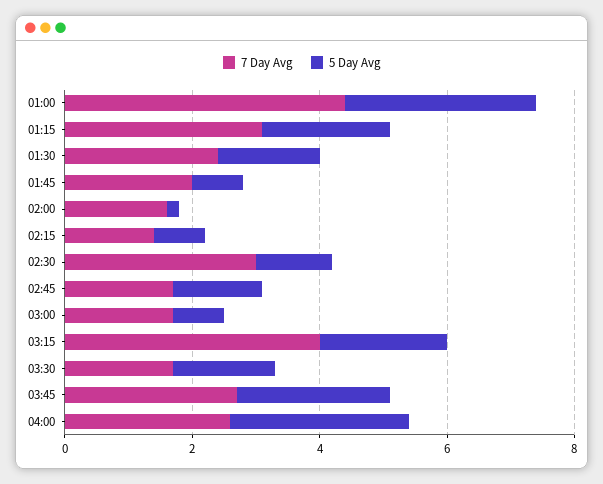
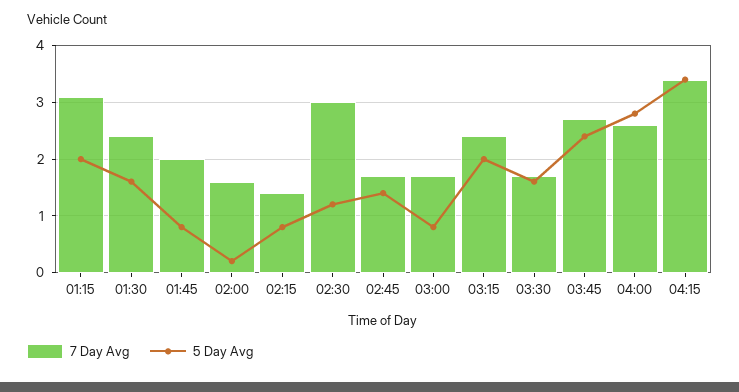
7 Day Avg, 01:00: 4.5 -> none
5 Day Avg, 01:00: 3 -> none
7 Day Avg, 03:15: 4 -> 2.5
7 Day Avg, 04:15: none -> 3.5
5 Day Avg, 04:15: none -> 3.5

